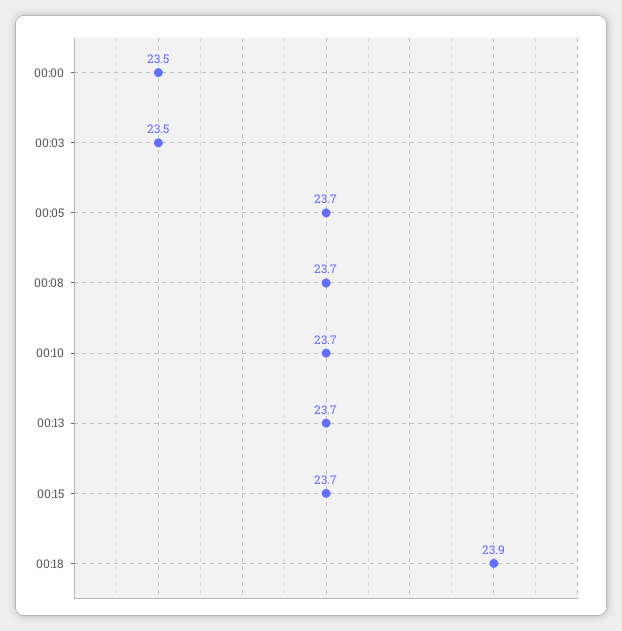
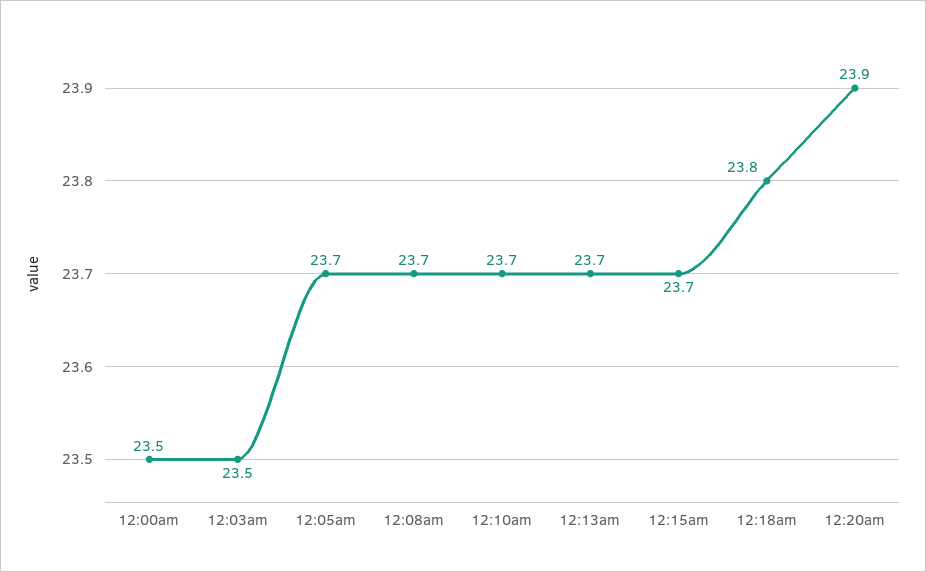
00:18: 23.9 -> 23.8
12:20am: none -> 23.9

